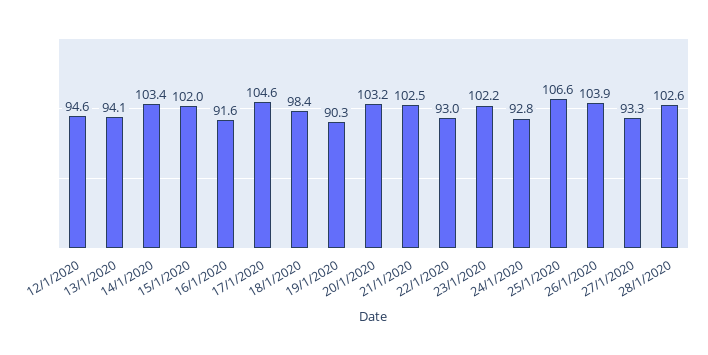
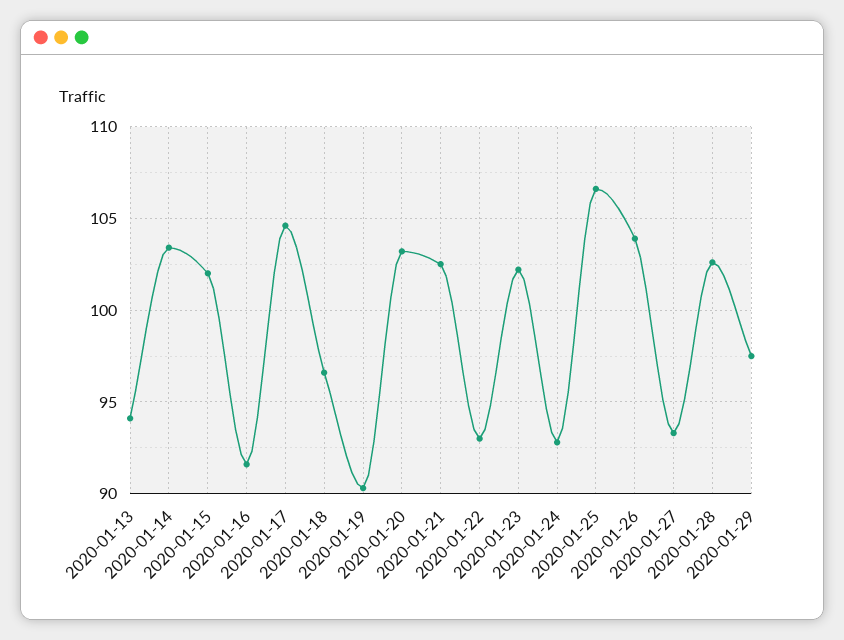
12/1/2020: 94.6 -> none
18/1/2020: 98.4 -> 96.5
2020-01-29: none -> 97.5

